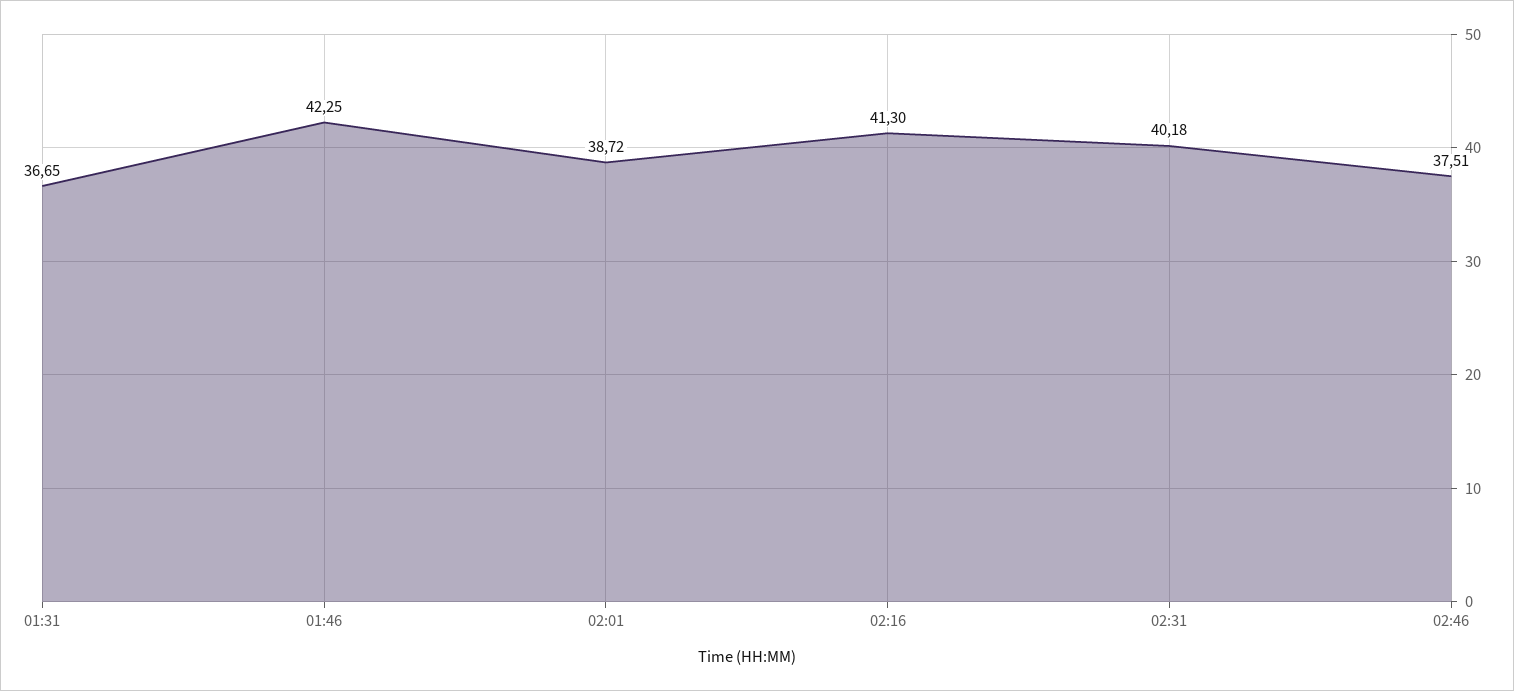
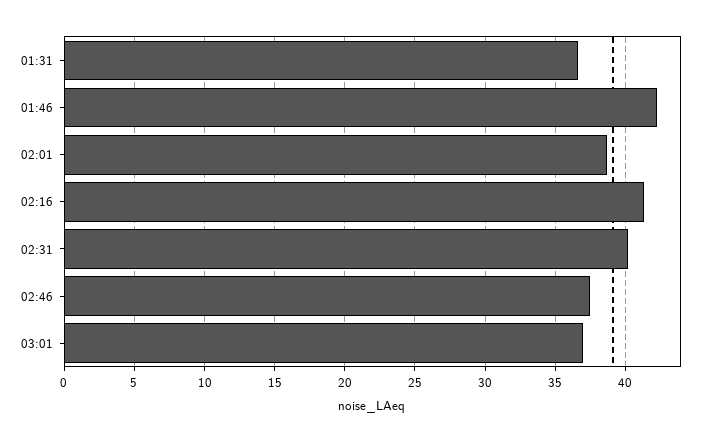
03:01: none -> 37

